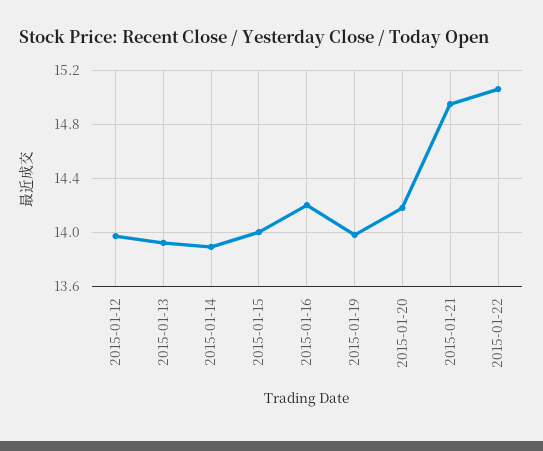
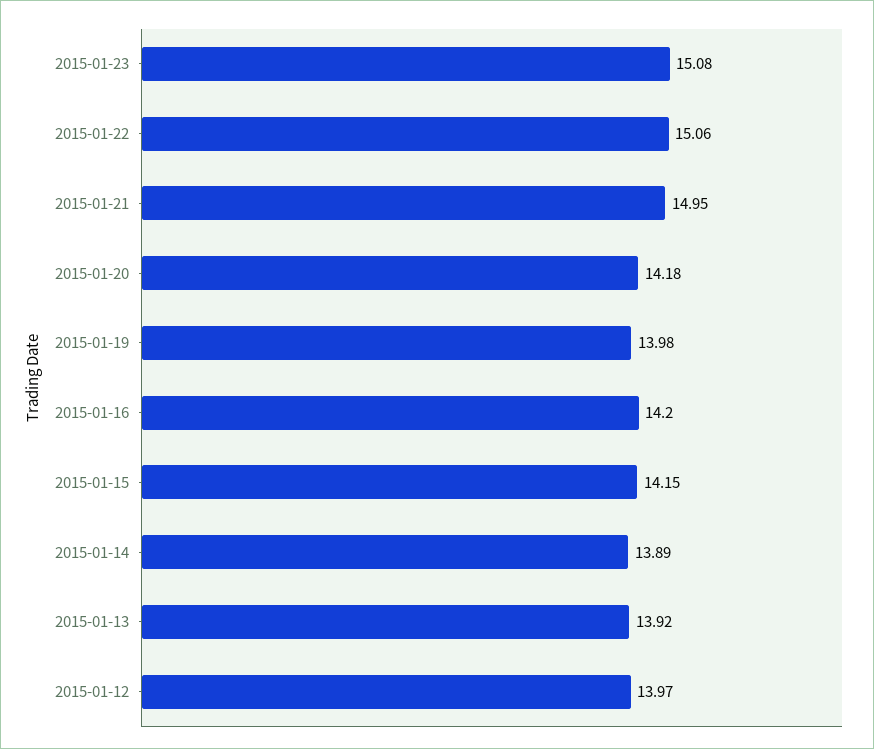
2015-01-15: 14 -> 14.15
2015-01-23: none -> 15.08

